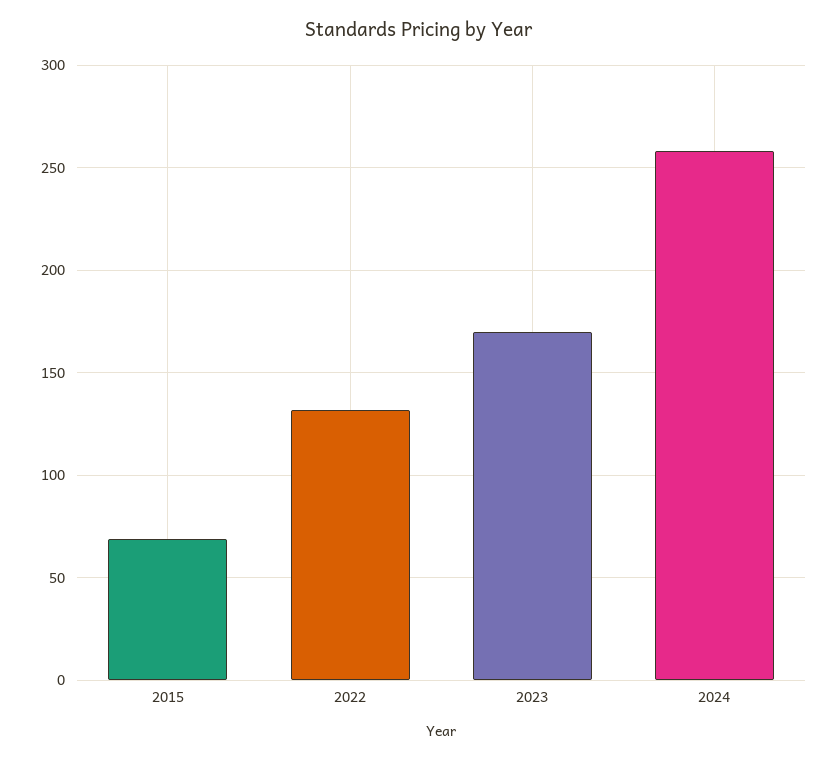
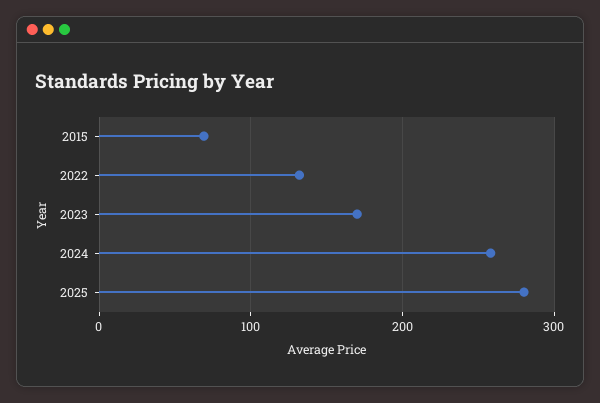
2025: none -> 280

